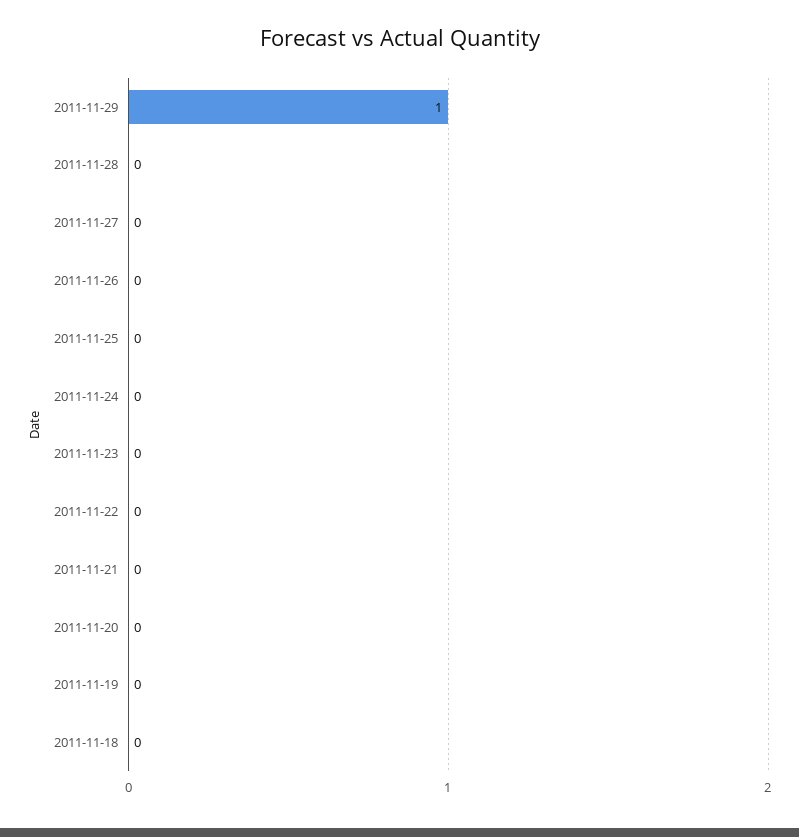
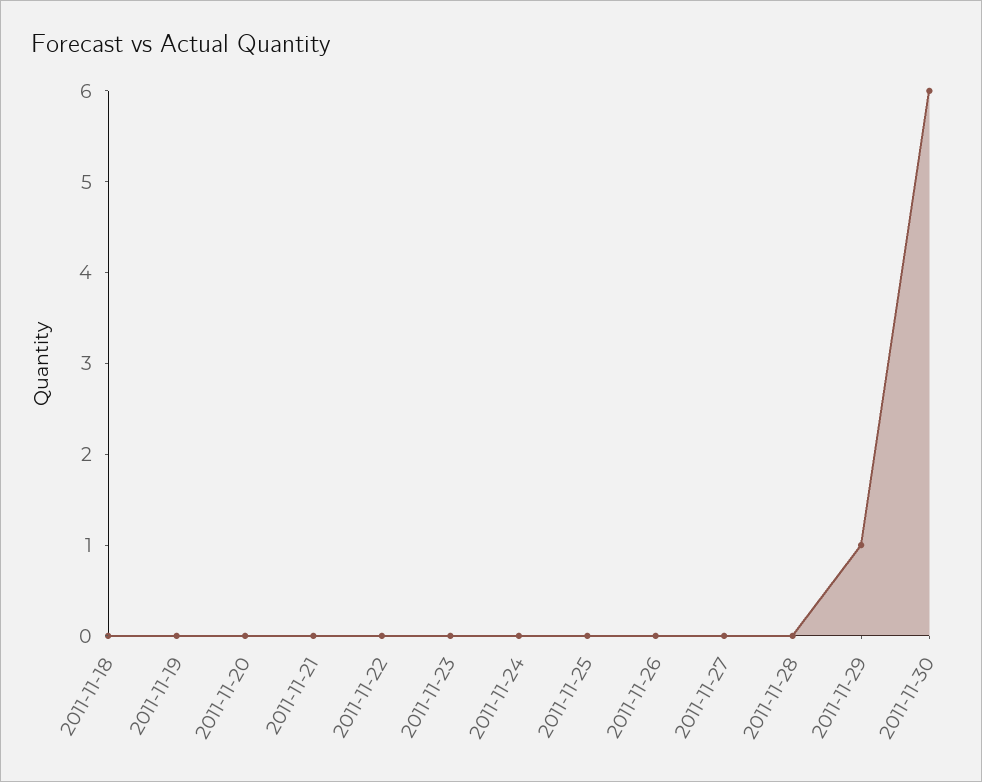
2011-11-30: none -> 6

